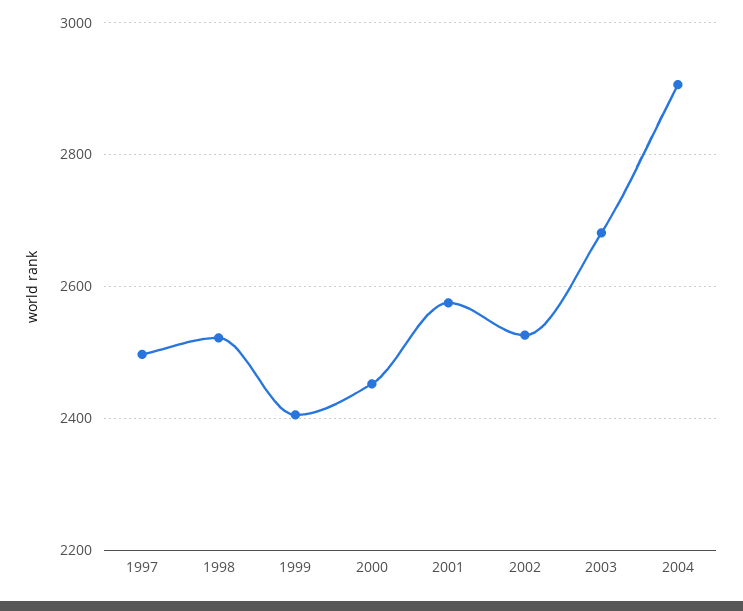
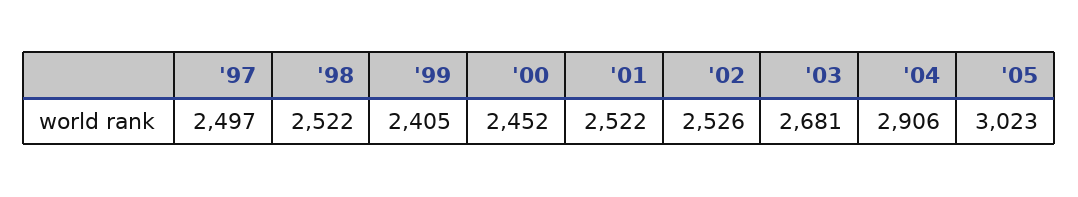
2001: 2580 -> 2522
'05: none -> 3023

